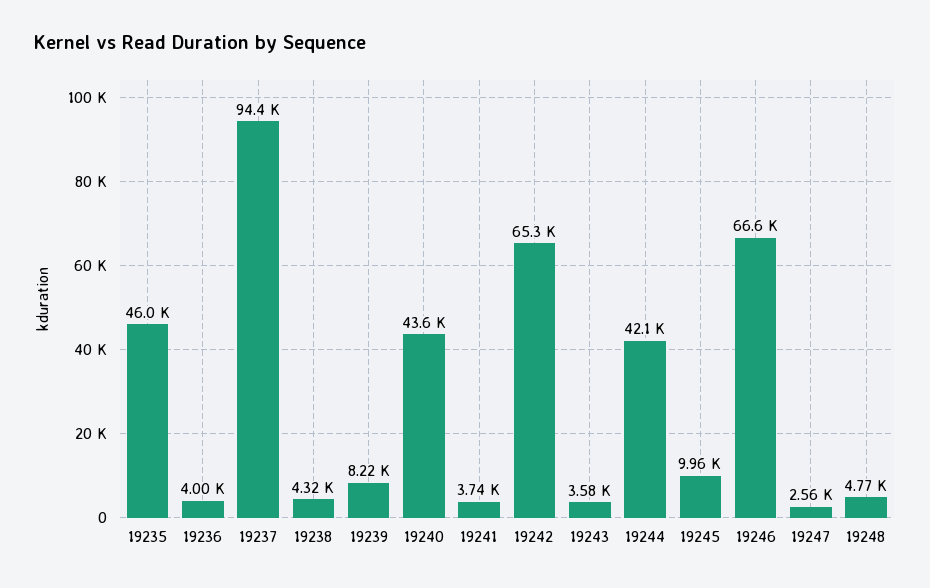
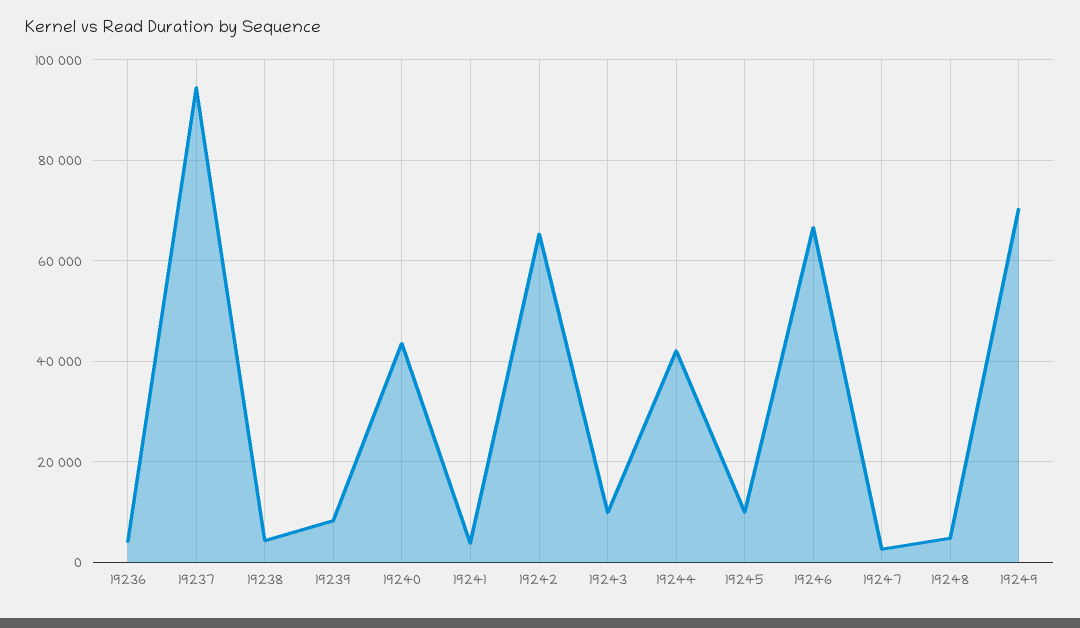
19235: 46000 -> none
19243: 3580 -> 10000
19249: none -> 70000

